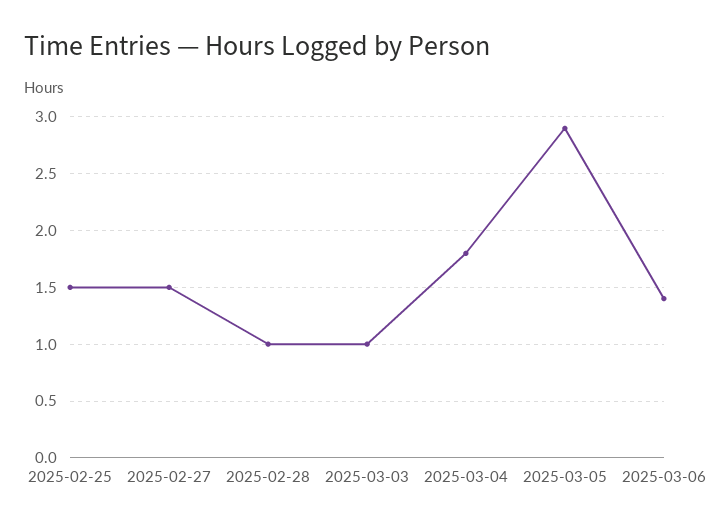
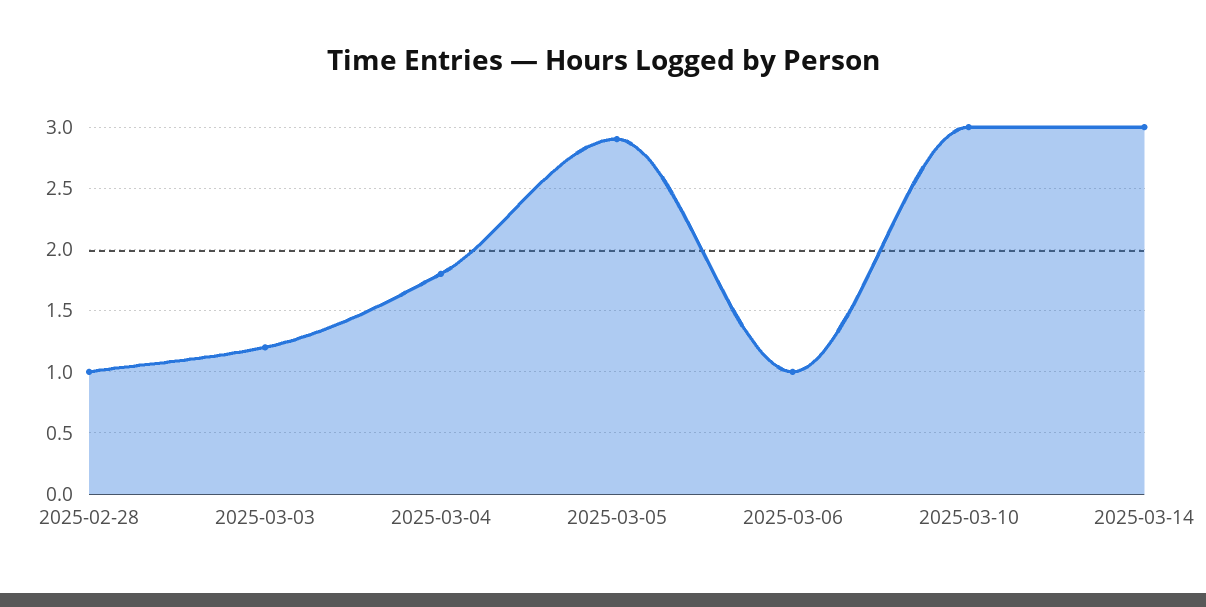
2025-02-25: 1.5 -> none
2025-02-27: 1.5 -> none
2025-03-03: 1 -> 1.2
2025-03-06: 1.4 -> 1
2025-03-10: none -> 3
2025-03-14: none -> 3

